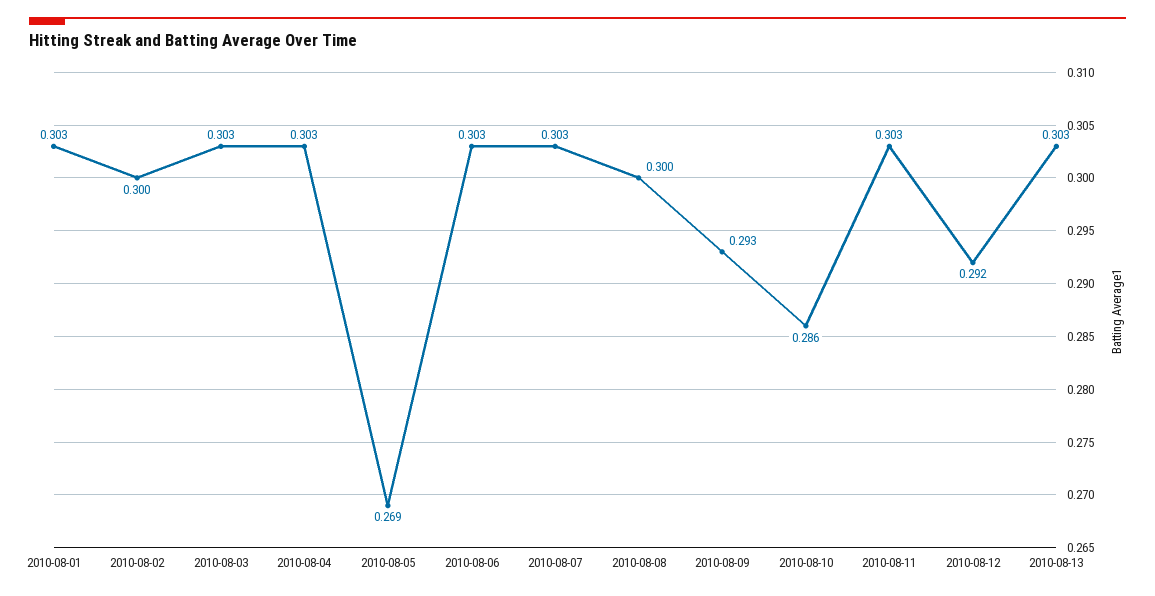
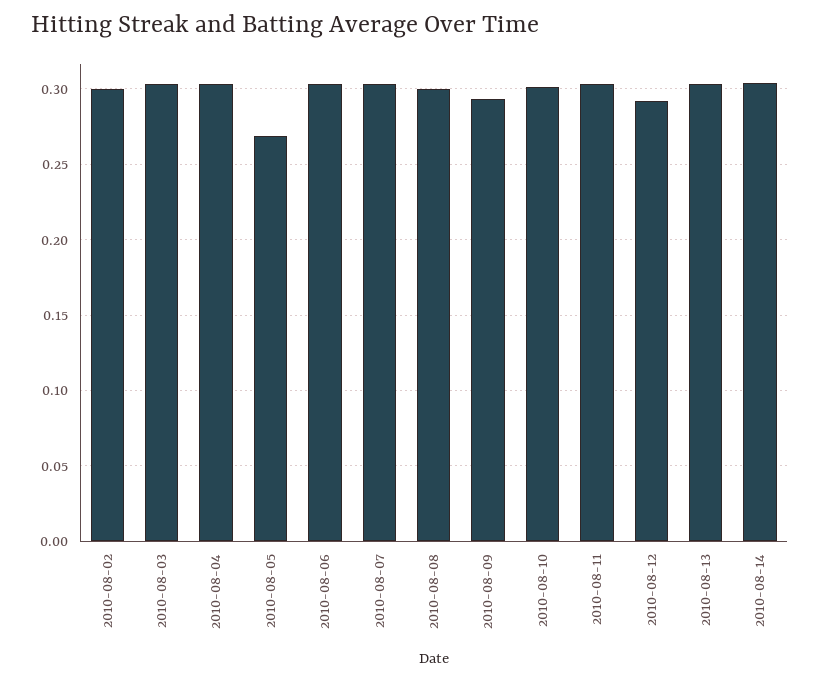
2010-08-01: 0.303 -> none
2010-08-10: 0.286 -> 0.3
2010-08-14: none -> 0.305

